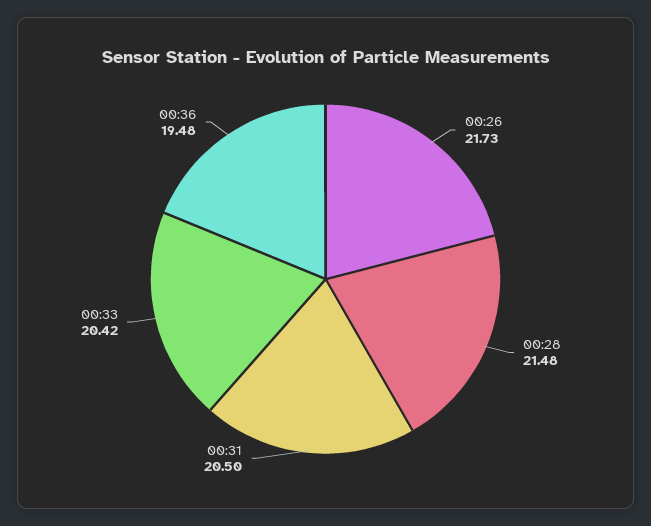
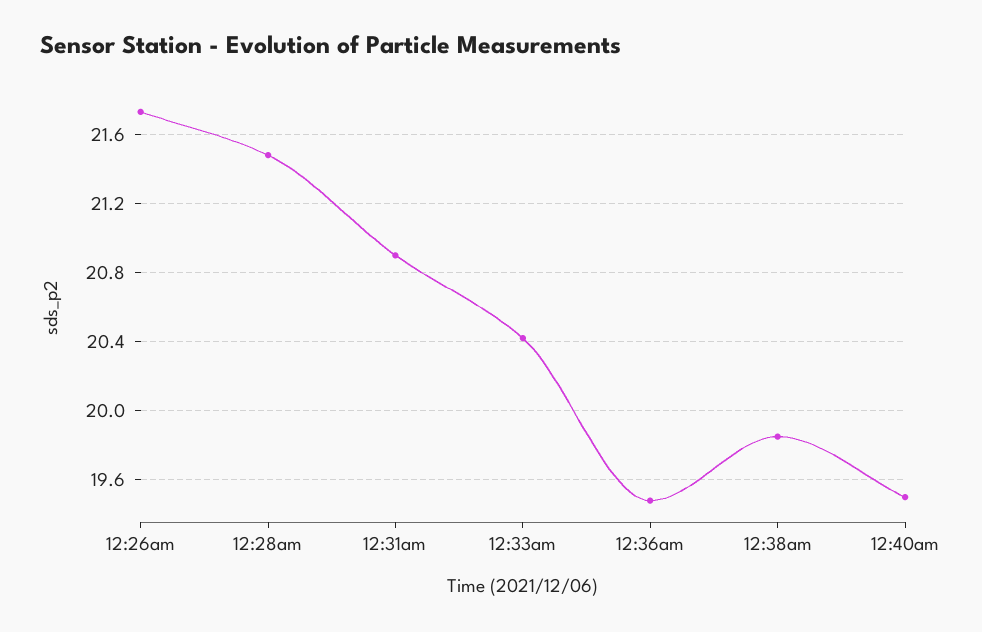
00:31: 20.5 -> 20.9
12:38am: none -> 19.85
12:40am: none -> 19.5

